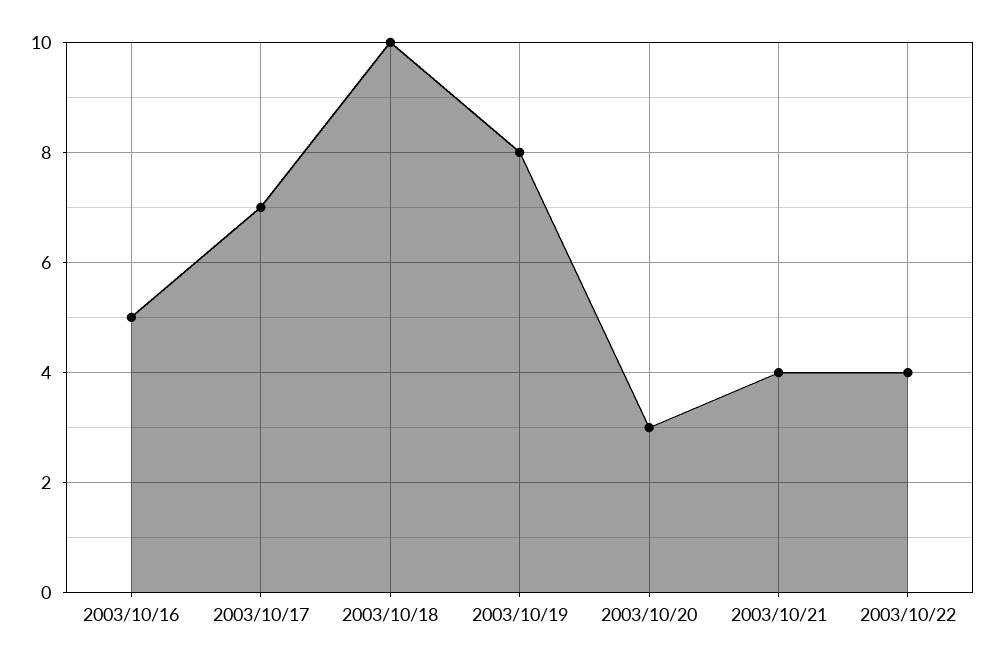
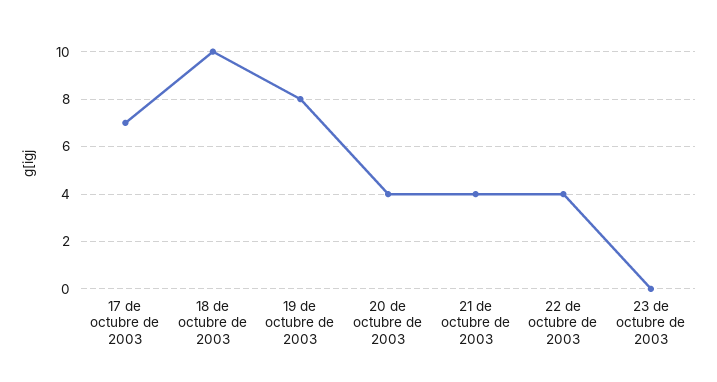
2003/10/16: 5 -> none
2003/10/20: 3 -> 4
23 de octubre de 2003: none -> 0

